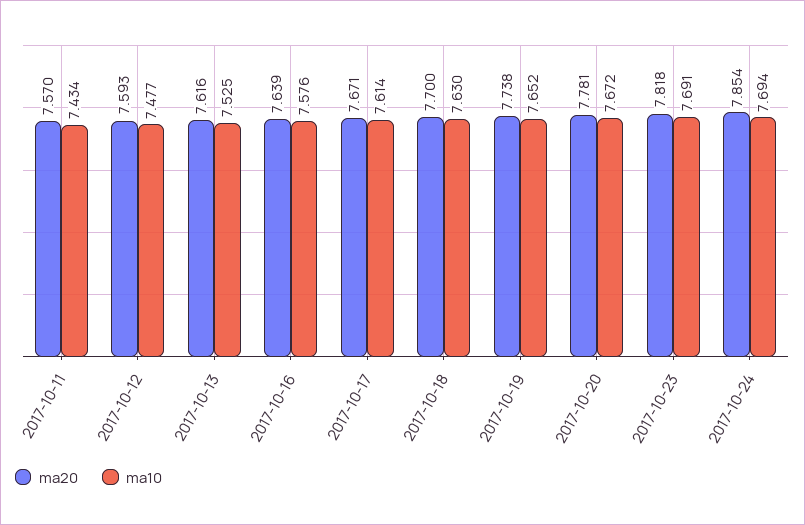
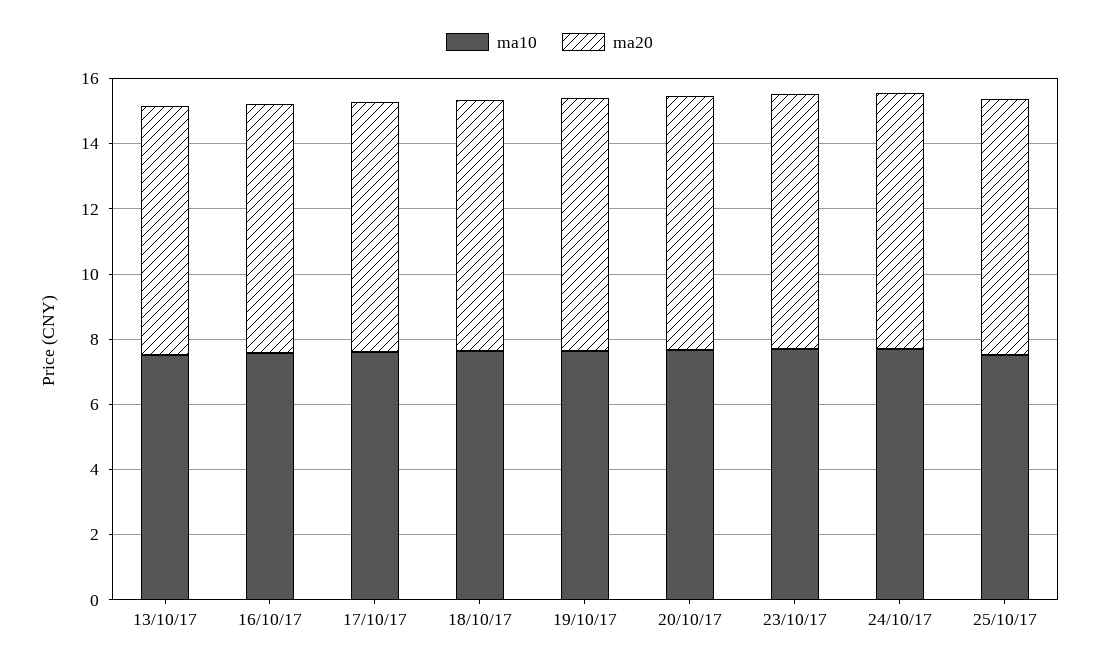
ma20, 2017-10-11: 7.57 -> none
ma10, 2017-10-11: 7.434 -> none
ma20, 2017-10-12: 7.593 -> none
ma10, 2017-10-12: 7.477 -> none
ma10, 25/10/17: none -> 7.5
ma20, 25/10/17: none -> 8

